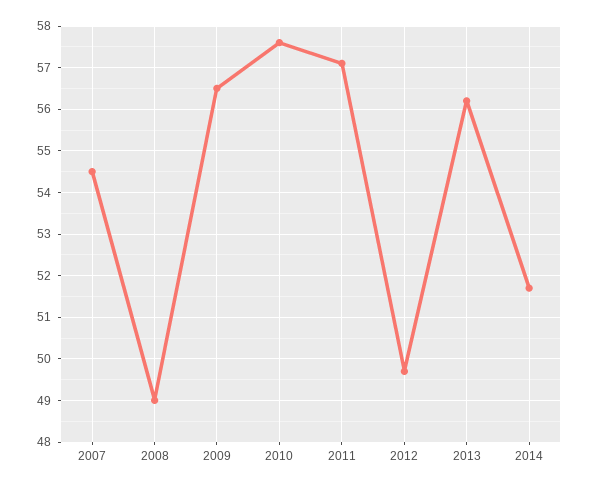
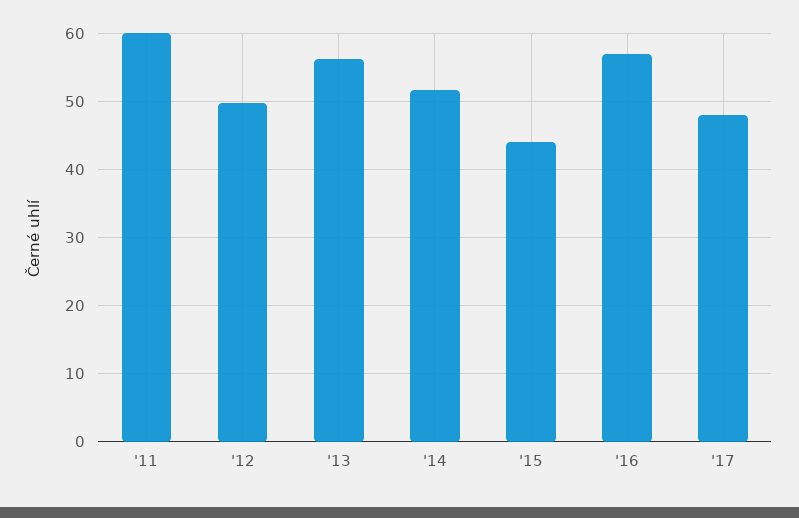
2007: 54.5 -> none
2008: 49 -> none
2009: 56.5 -> none
2010: 57.5 -> none
2011: 57 -> 60
'15: none -> 44
'16: none -> 57
'17: none -> 48

